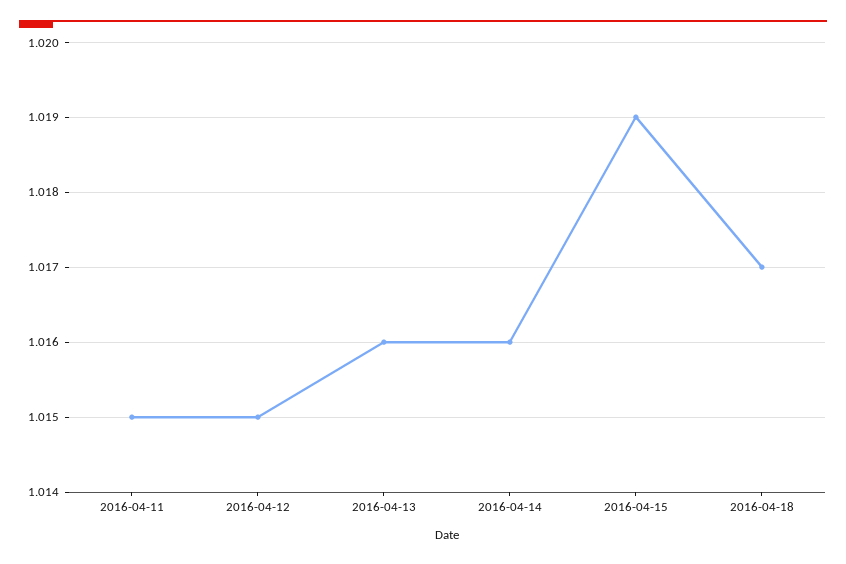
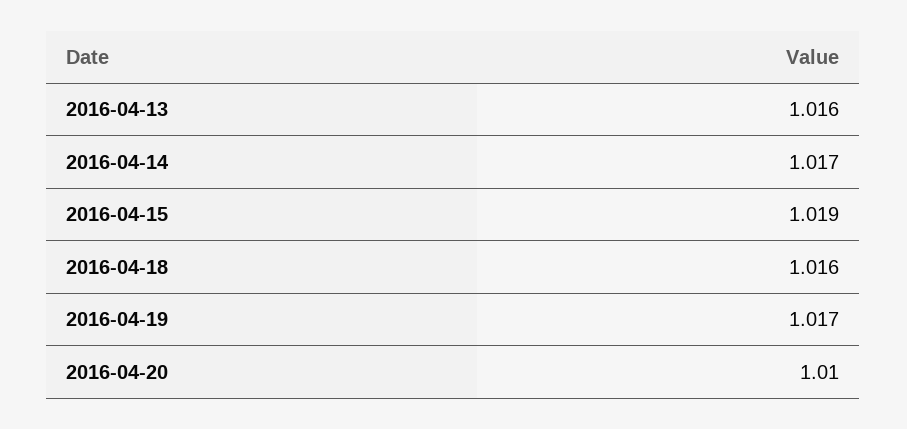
2016-04-11: 1.015 -> none
2016-04-12: 1.015 -> none
2016-04-14: 1.016 -> 1.017
2016-04-18: 1.017 -> 1.016
2016-04-19: none -> 1.017
2016-04-20: none -> 1.01

